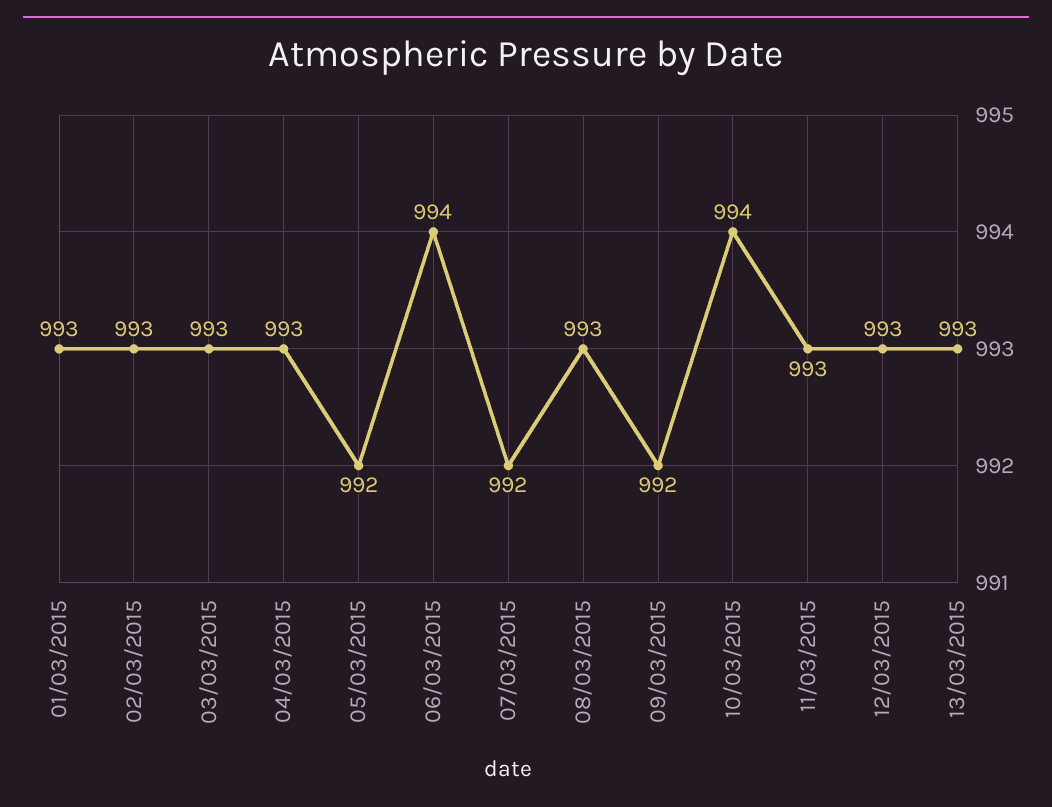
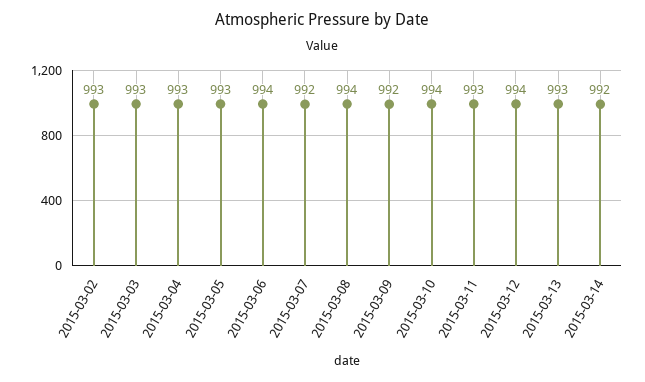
01/03/2015: 993 -> none
05/03/2015: 992 -> 993
08/03/2015: 993 -> 994
12/03/2015: 993 -> 994
2015-03-14: none -> 992

